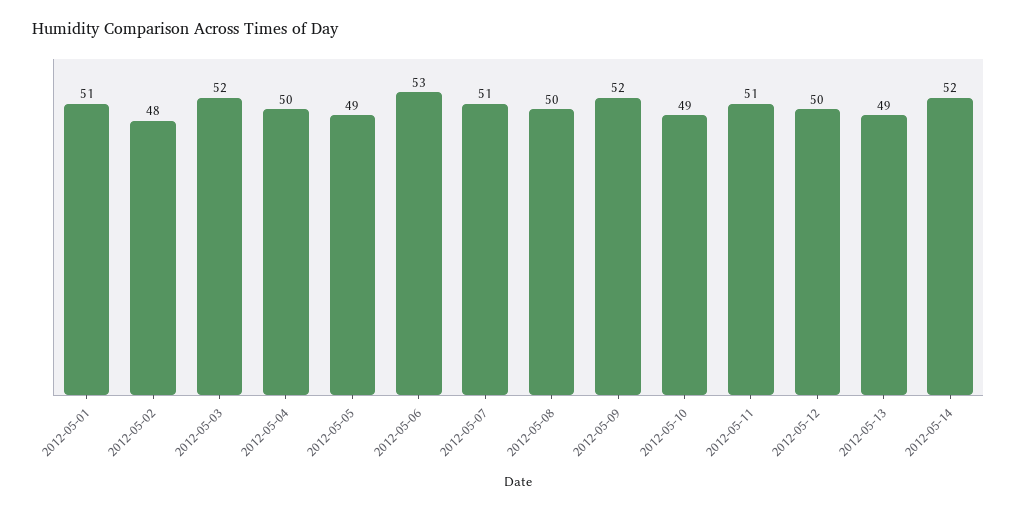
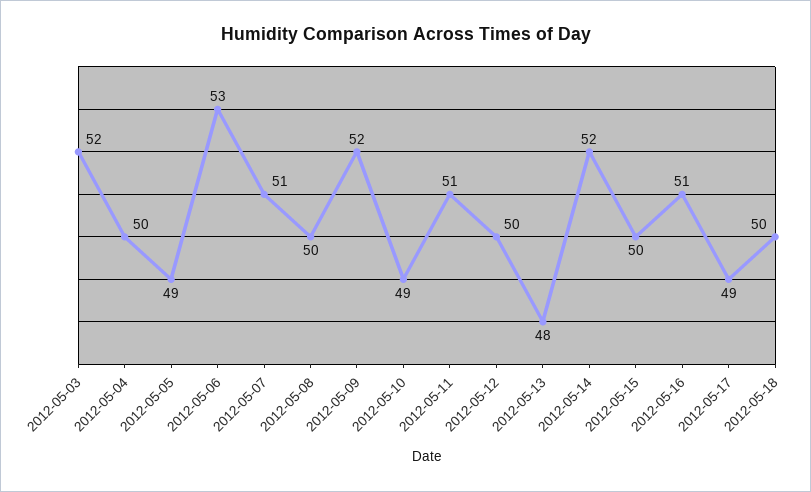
2012-05-01: 51 -> none
2012-05-02: 48 -> none
2012-05-13: 49 -> 48
2012-05-15: none -> 50
2012-05-16: none -> 51
2012-05-17: none -> 49
2012-05-18: none -> 50

